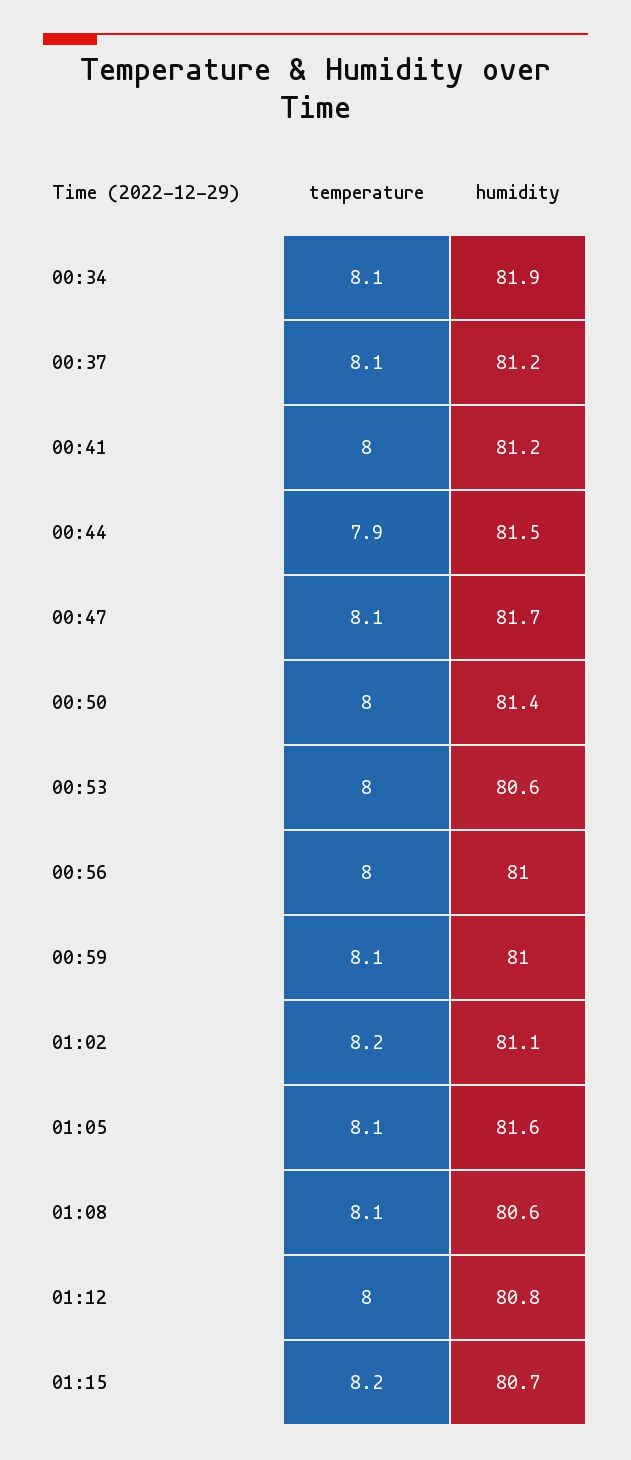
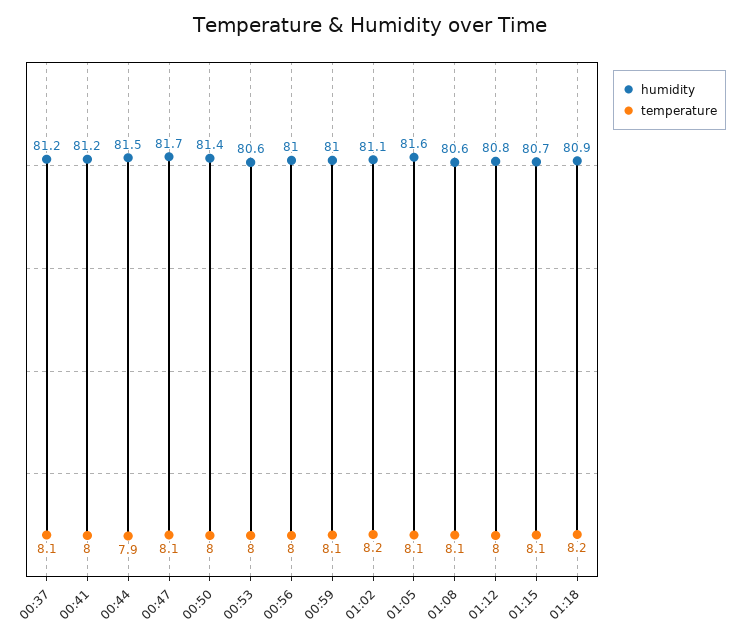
temperature, 00:34: 8.1 -> none
humidity, 00:34: 81.9 -> none
temperature, 01:15: 8.2 -> 8.1
humidity, 01:18: none -> 80.9
temperature, 01:18: none -> 8.2

